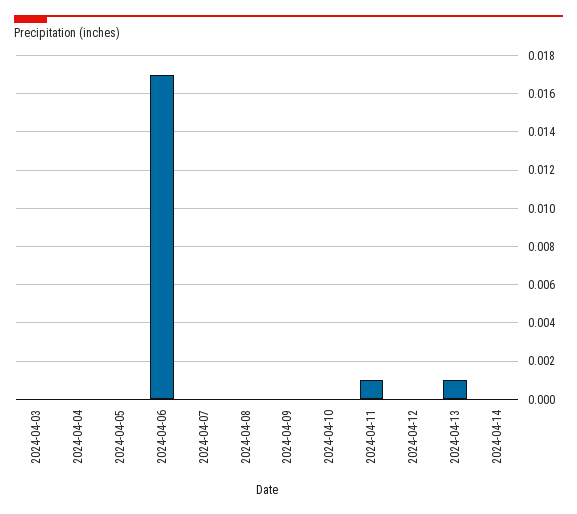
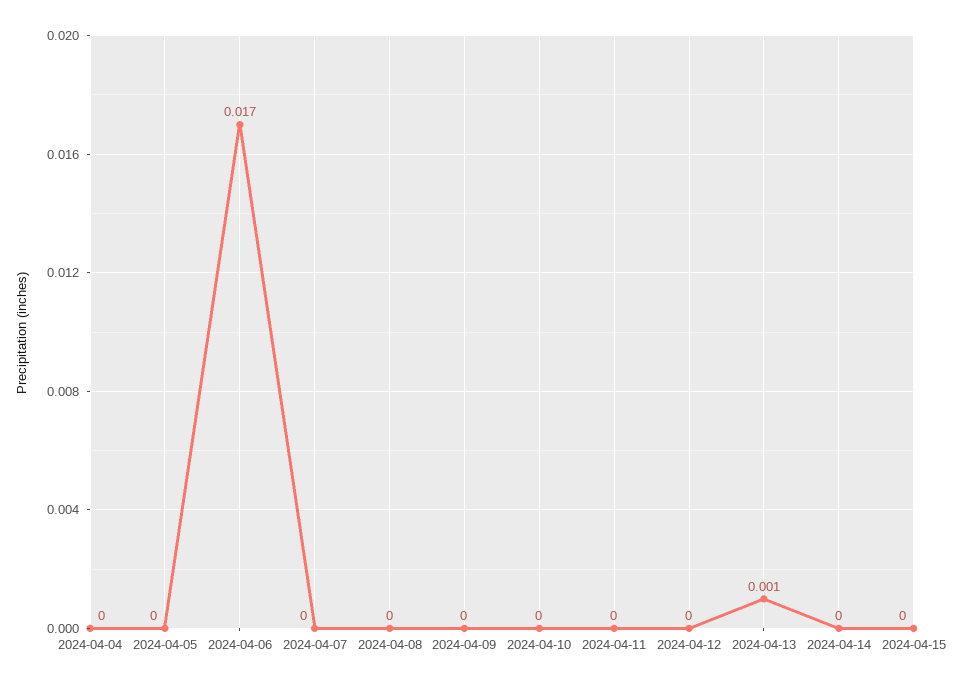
2024-04-03: 0 -> none
2024-04-11: 0.001 -> 0
2024-04-15: none -> 0

